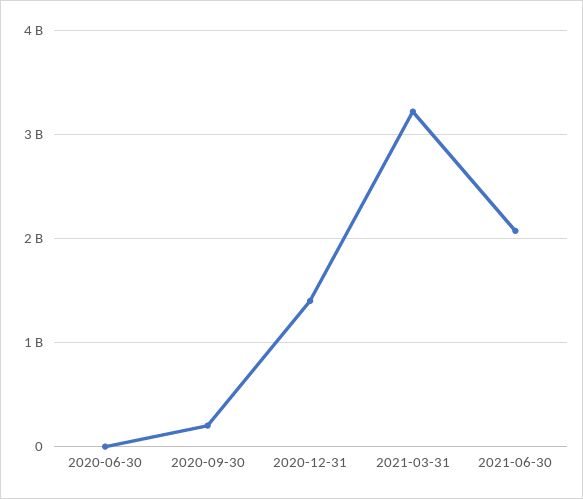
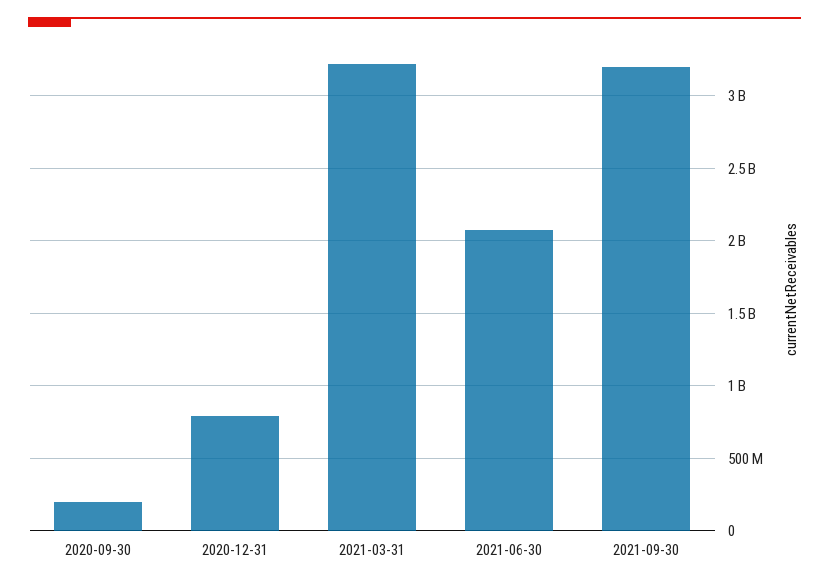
2020-06-30: 0 -> none
2020-12-31: 1400000000 -> 800000000
2021-09-30: none -> 3200000000

